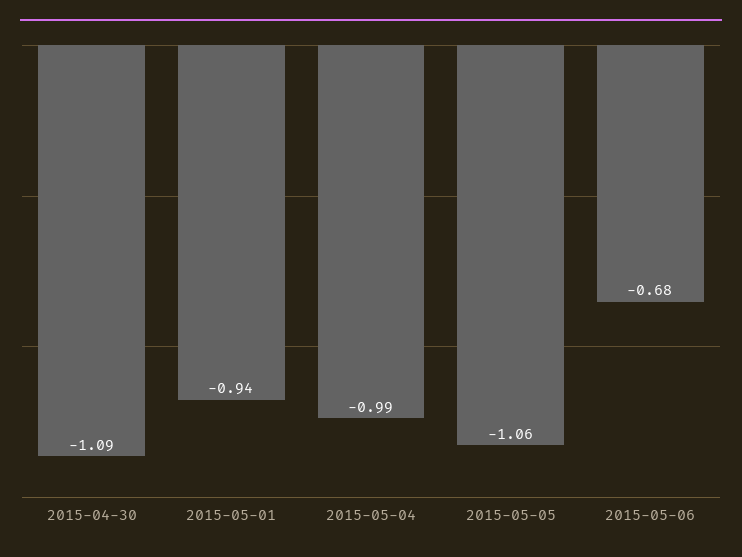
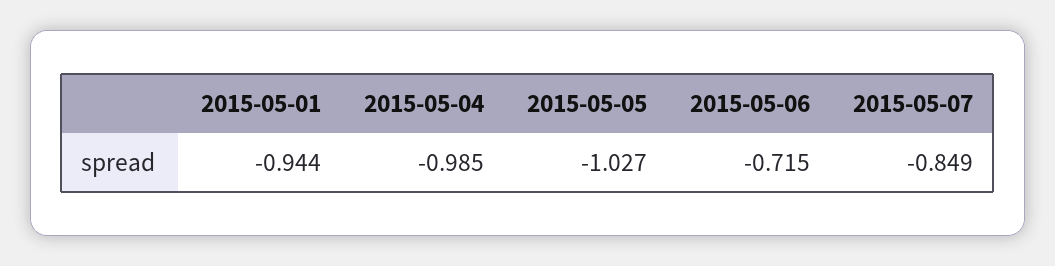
2015-04-30: -1.09 -> none
2015-05-05: -1.06 -> -1.027
2015-05-06: -0.68 -> -0.715
2015-05-07: none -> -0.849

